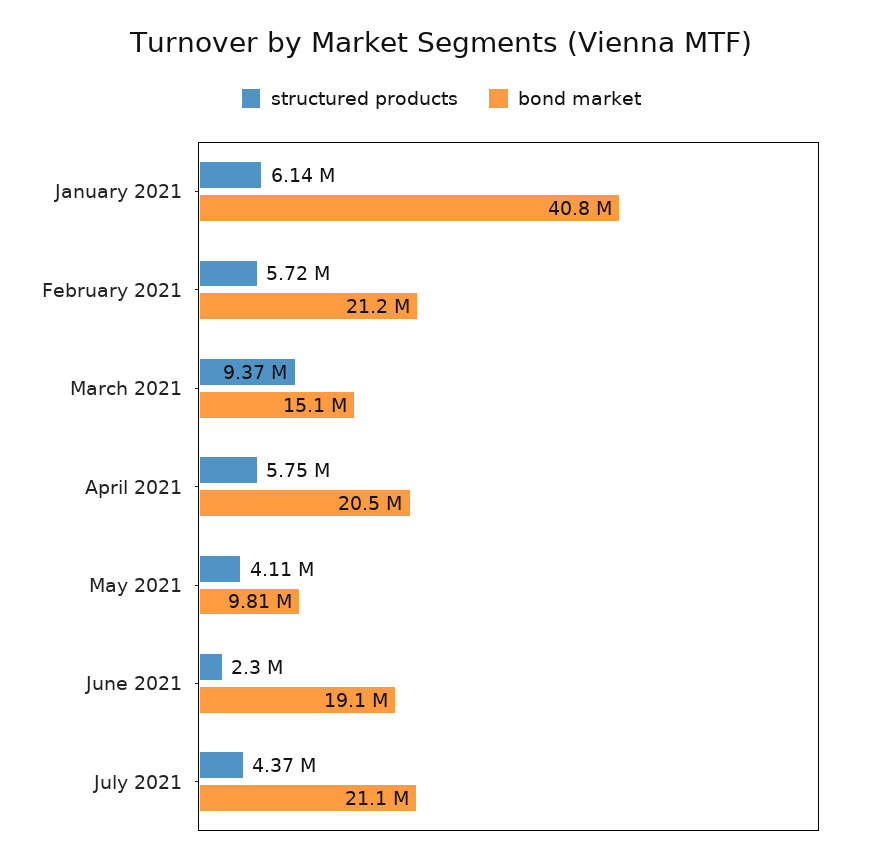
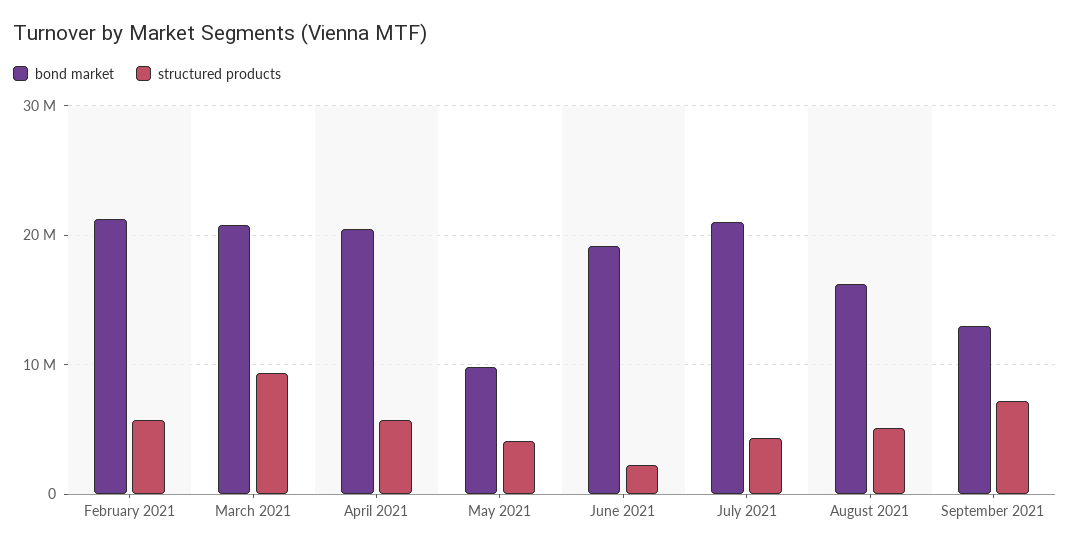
structured products, January 2021: 6140000 -> none
bond market, January 2021: 40800000 -> none
bond market, March 2021: 15100000 -> 21000000
bond market, August 2021: none -> 16000000
structured products, August 2021: none -> 5000000
bond market, September 2021: none -> 13000000
structured products, September 2021: none -> 7000000

